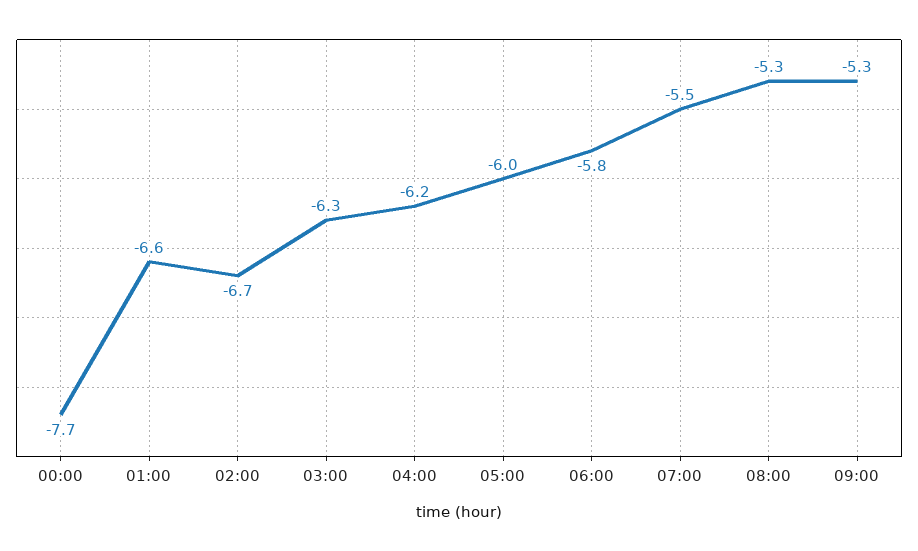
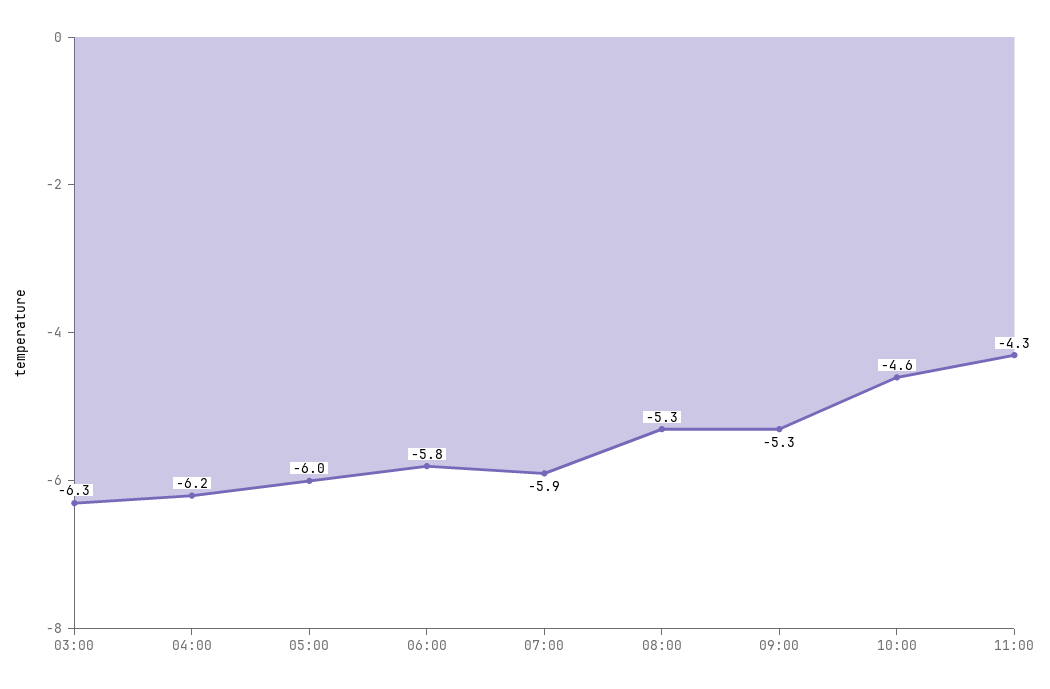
00:00: -7.7 -> none
01:00: -6.6 -> none
02:00: -6.7 -> none
07:00: -5.5 -> -5.9
10:00: none -> -4.6
11:00: none -> -4.3

